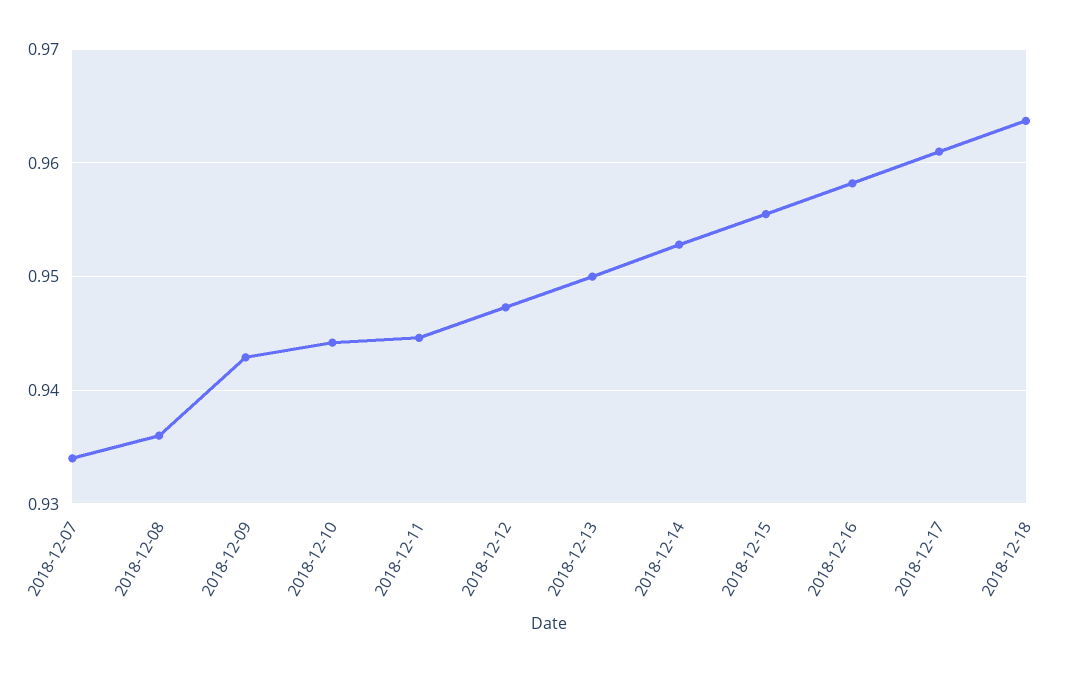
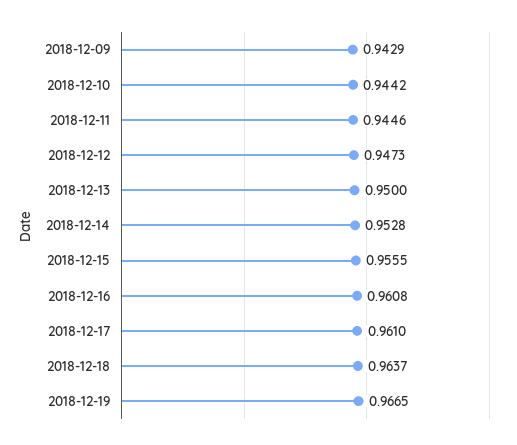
2018-12-07: 0.934 -> none
2018-12-08: 0.936 -> none
2018-12-16: 0.958 -> 0.9608
2018-12-19: none -> 0.9665

